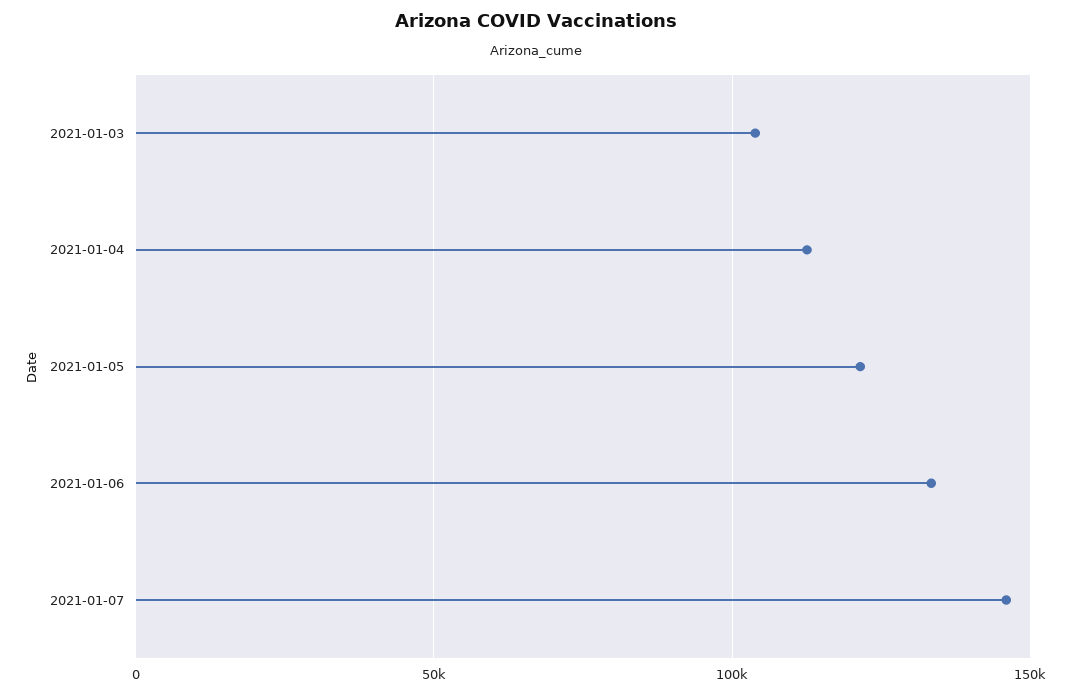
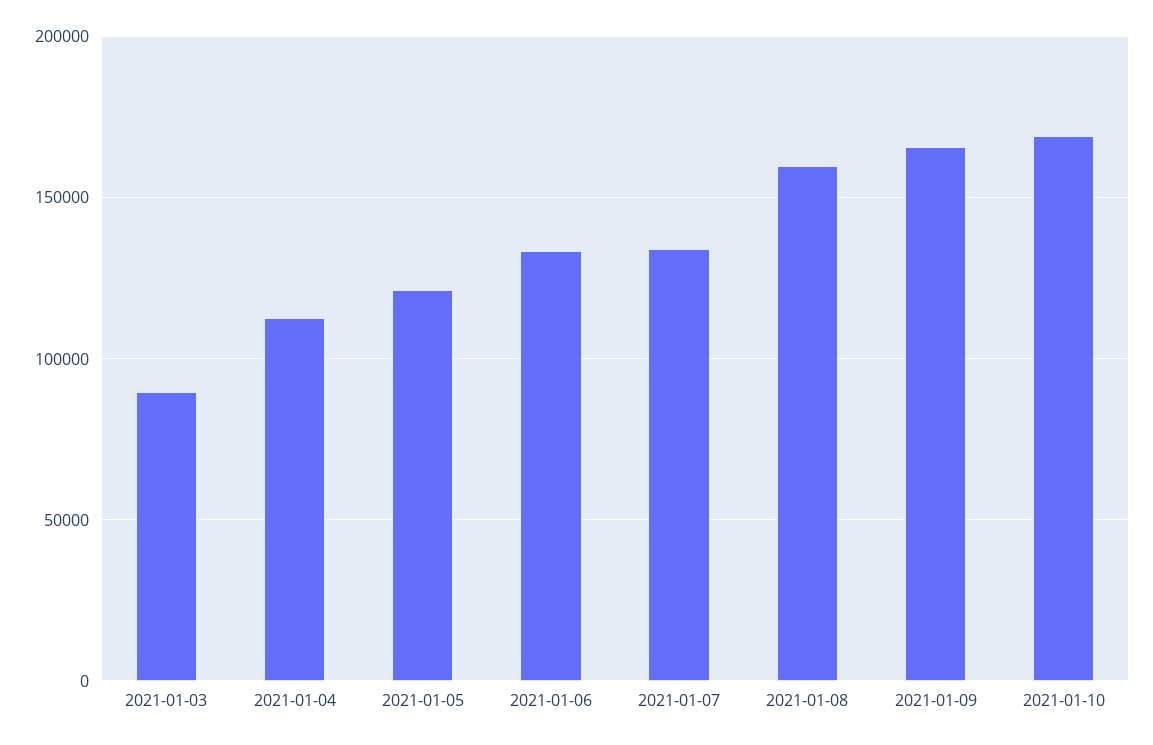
2021-01-03: 105000 -> 90000
2021-01-07: 145000 -> 135000
2021-01-08: none -> 160000
2021-01-09: none -> 165000
2021-01-10: none -> 170000

